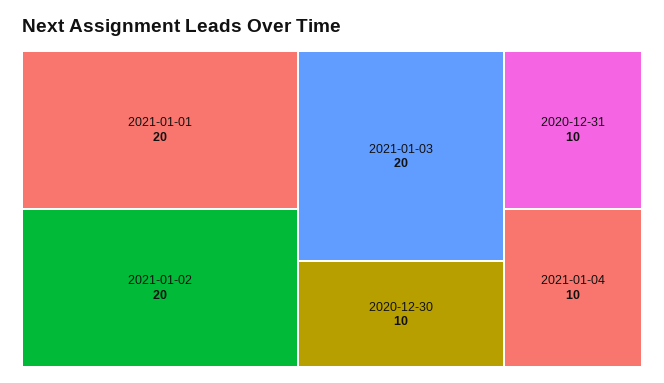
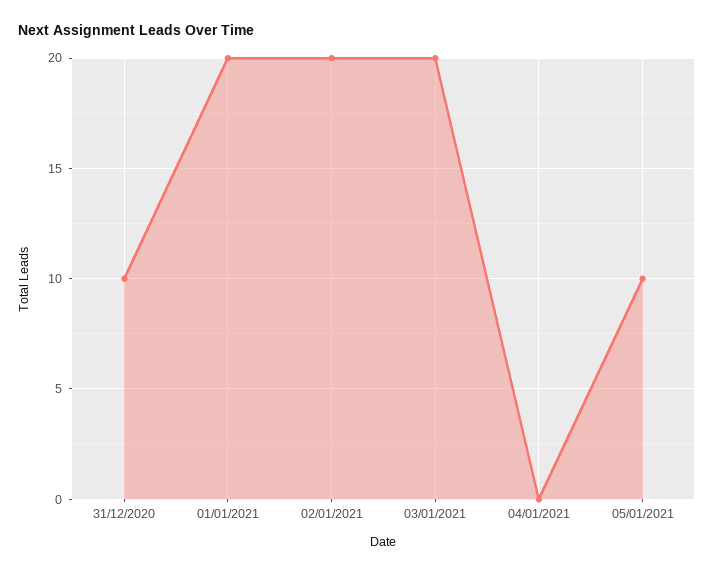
2020-12-30: 10 -> none
2021-01-04: 10 -> 0
05/01/2021: none -> 10

